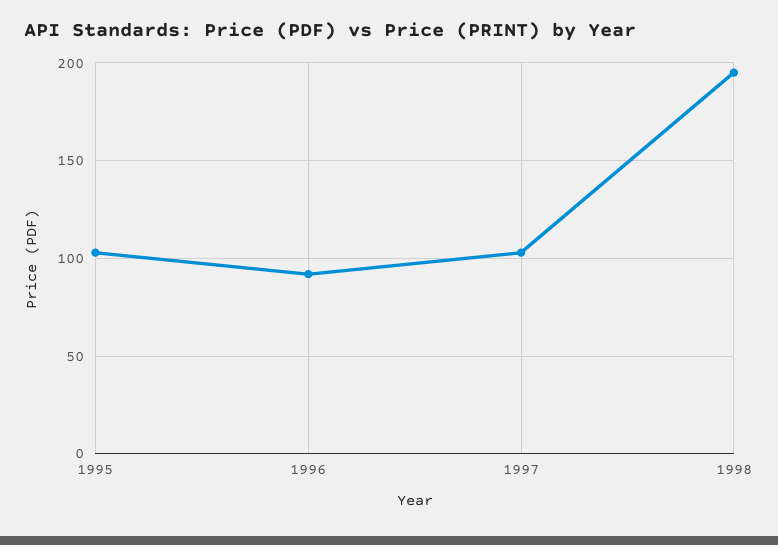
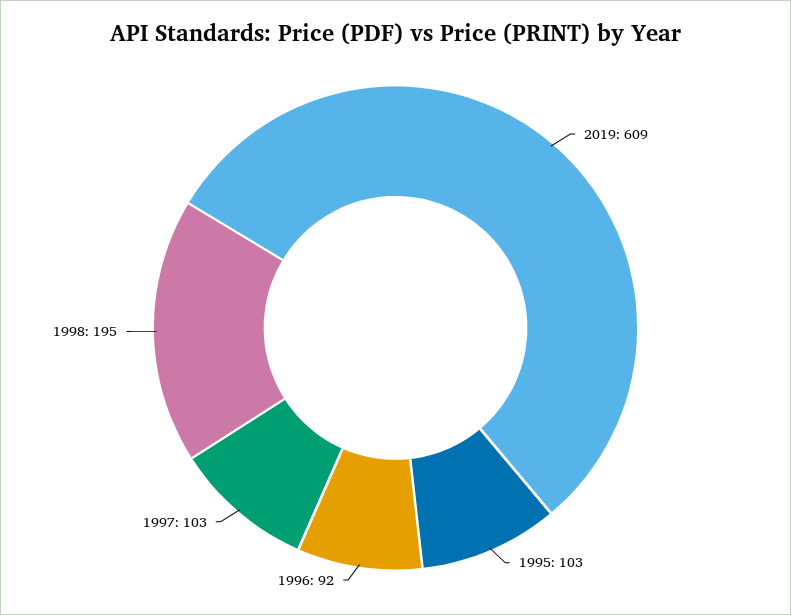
2019: none -> 609

